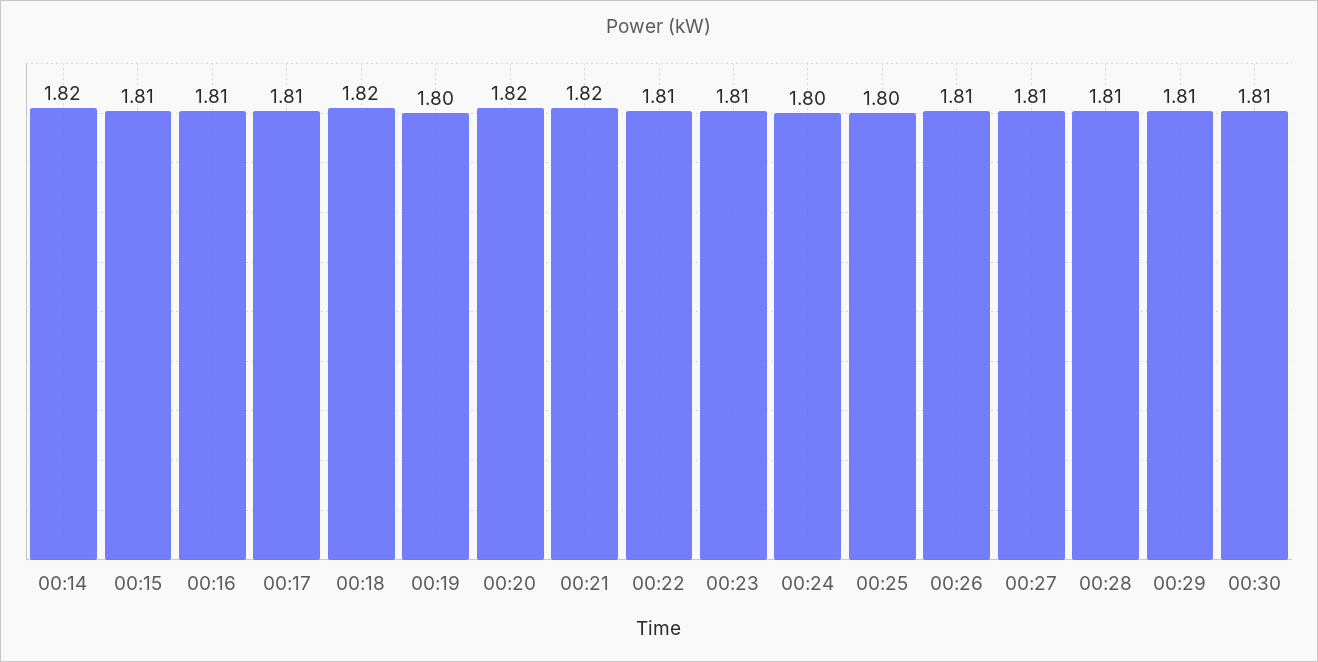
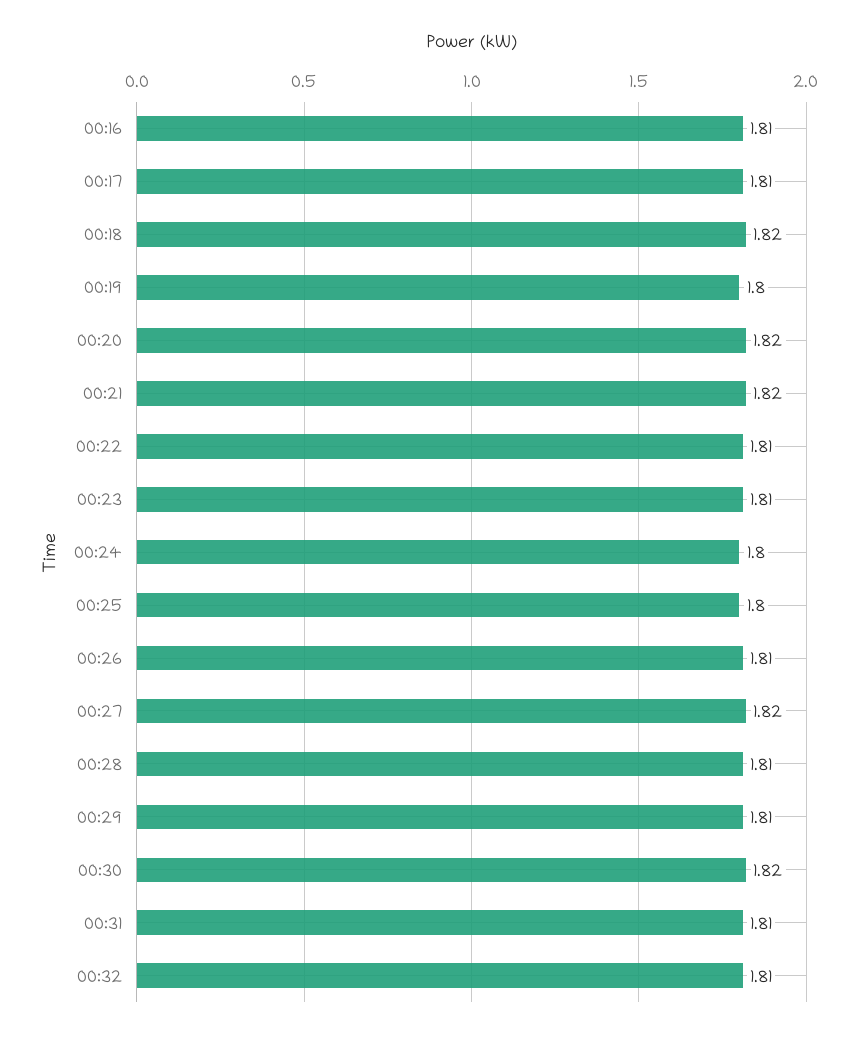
00:14: 1.82 -> none
00:15: 1.81 -> none
00:27: 1.81 -> 1.82
00:30: 1.81 -> 1.82
00:31: none -> 1.81
00:32: none -> 1.81

